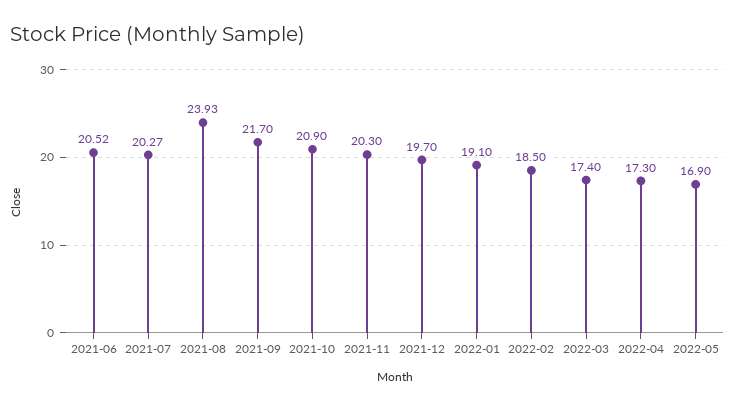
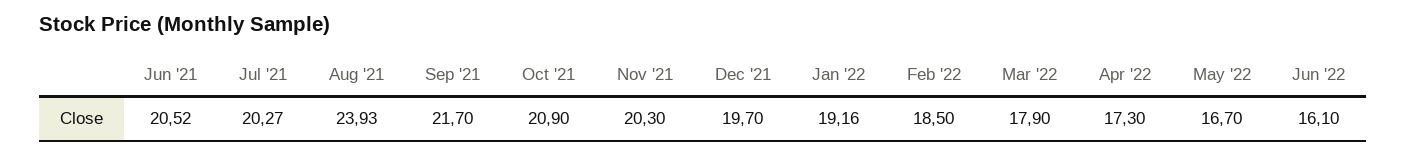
2022-01: 19.1 -> 19.16
2022-03: 17.4 -> 17.9
2022-05: 16.9 -> 16.7
Jun '22: none -> 16.1

